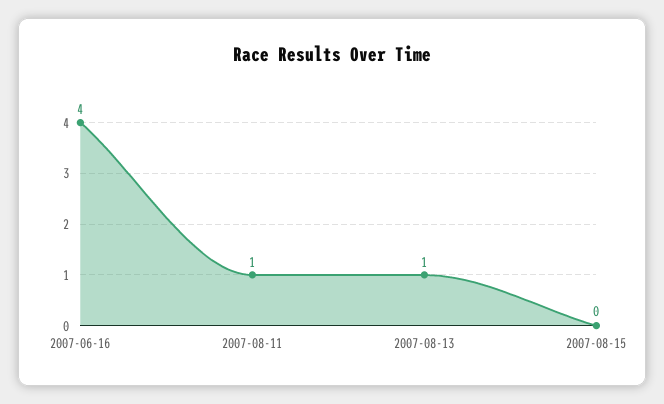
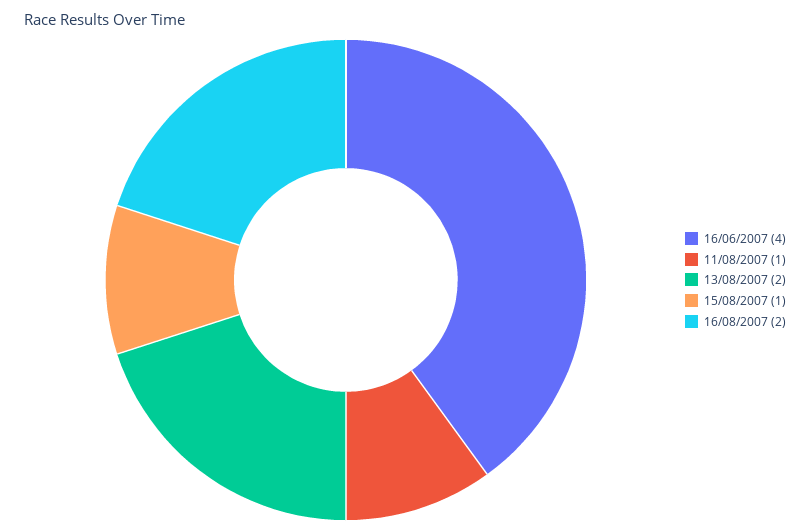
2007-08-13: 1 -> 2
2007-08-15: 0 -> 1
16/08/2007: none -> 2

